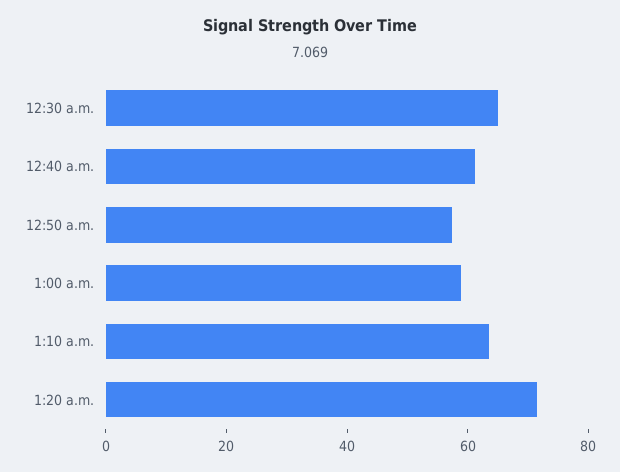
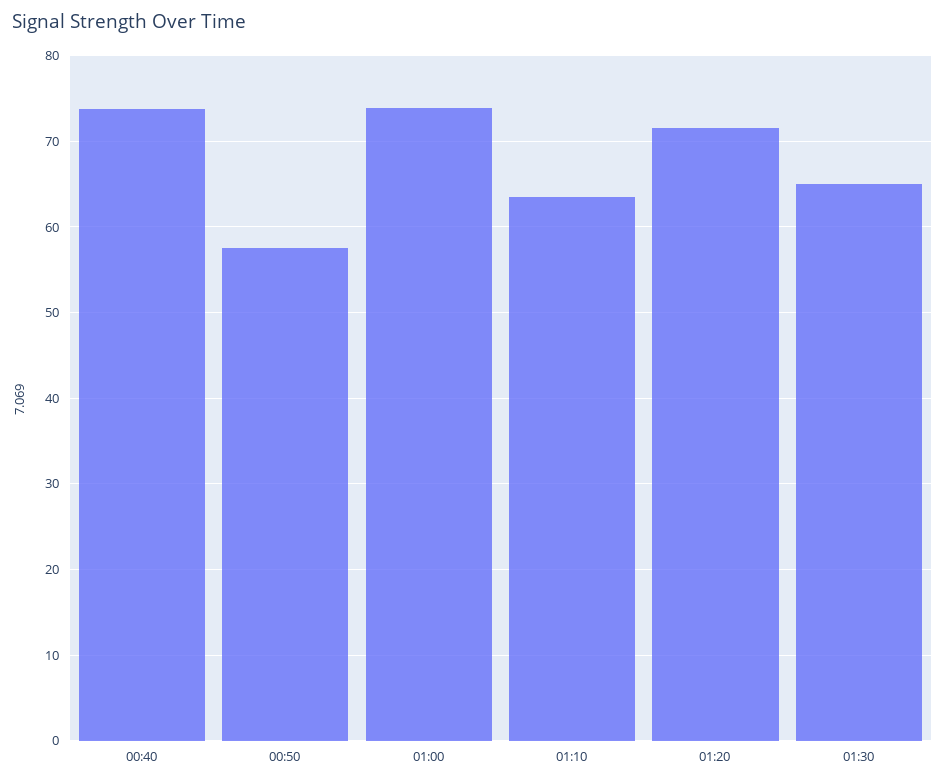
12:30 a.m.: 65 -> none
12:40 a.m.: 60 -> 74
1:00 a.m.: 60 -> 74
01:30: none -> 65

